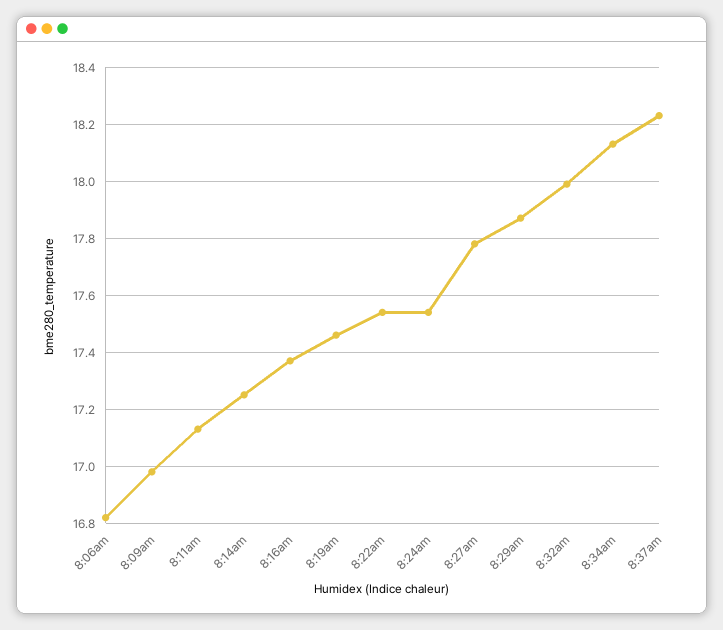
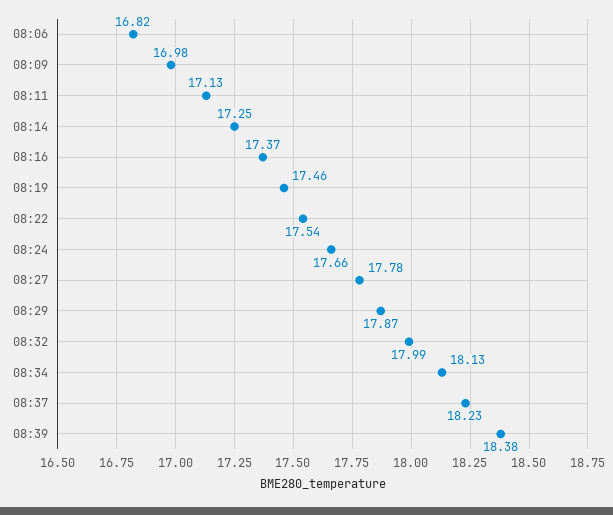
8:24am: 17.55 -> 17.66
08:39: none -> 18.38

